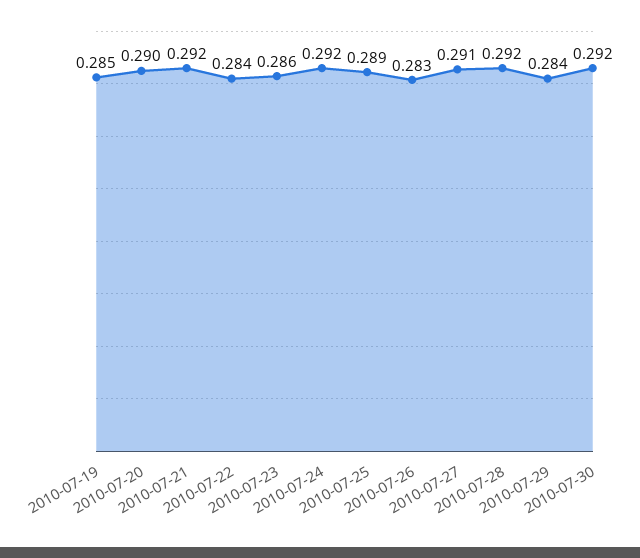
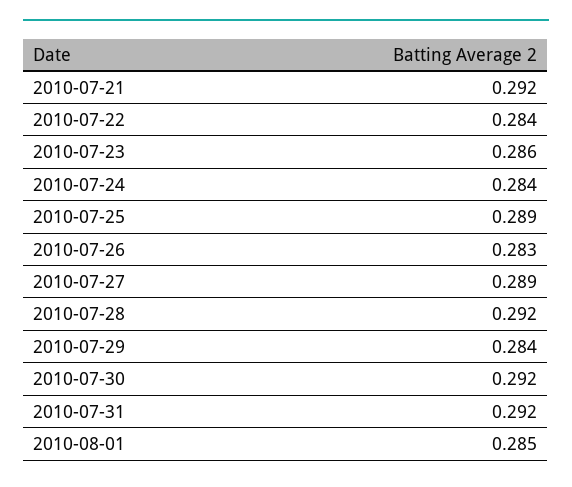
2010-07-19: 0.285 -> none
2010-07-20: 0.29 -> none
2010-07-24: 0.292 -> 0.284
2010-07-27: 0.291 -> 0.289
2010-07-31: none -> 0.292
2010-08-01: none -> 0.285

